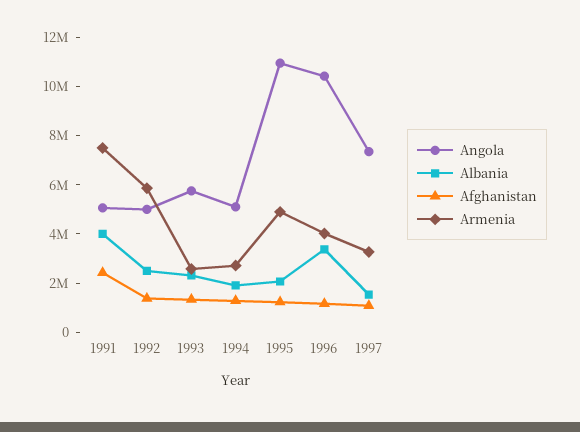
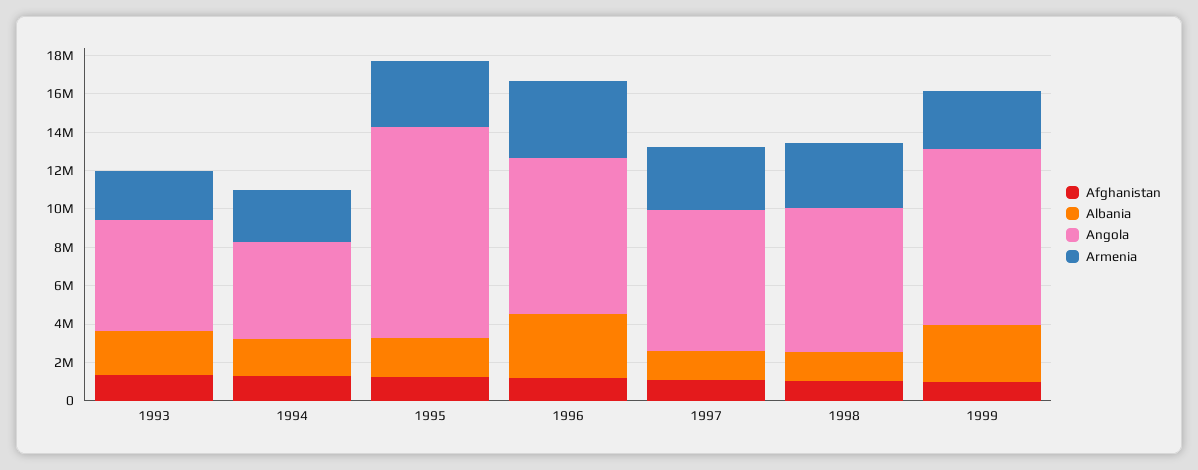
Angola, 1991: 5000000 -> none
Albania, 1991: 4000000 -> none
Afghanistan, 1991: 2500000 -> none
Armenia, 1991: 7500000 -> none
Angola, 1992: 5000000 -> none
Albania, 1992: 2500000 -> none
Afghanistan, 1992: 1500000 -> none
Armenia, 1992: 6000000 -> none
Armenia, 1995: 5000000 -> 3500000
Angola, 1996: 10500000 -> 8000000
Afghanistan, 1998: none -> 1000000
Albania, 1998: none -> 1500000
Angola, 1998: none -> 7500000
Armenia, 1998: none -> 3500000
Afghanistan, 1999: none -> 1000000
Albania, 1999: none -> 3000000
Angola, 1999: none -> 9000000
Armenia, 1999: none -> 3000000

